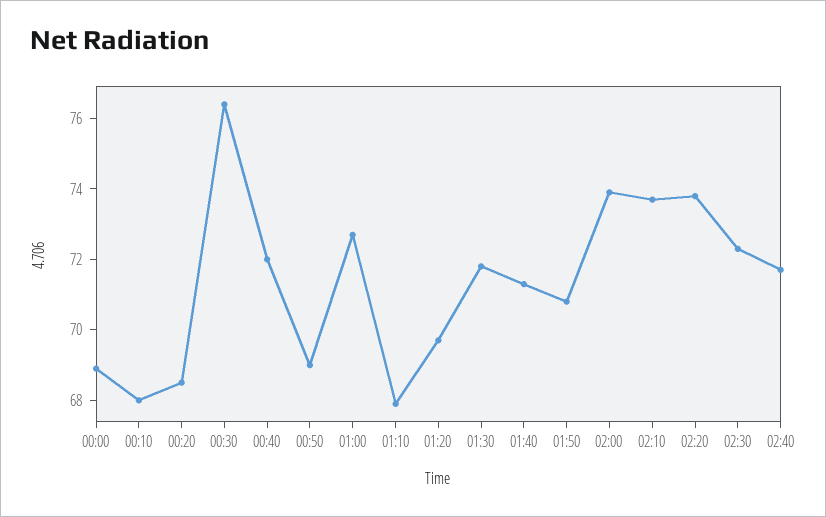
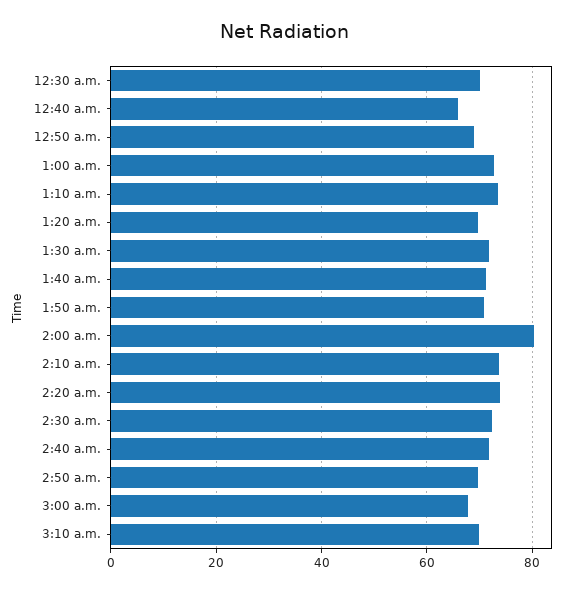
00:00: 69 -> none
00:10: 68 -> none
00:20: 68.5 -> none
00:30: 76.5 -> 70
00:40: 72 -> 66
01:10: 68 -> 74
02:00: 74 -> 80
2:50 a.m.: none -> 70
3:00 a.m.: none -> 68
3:10 a.m.: none -> 70

